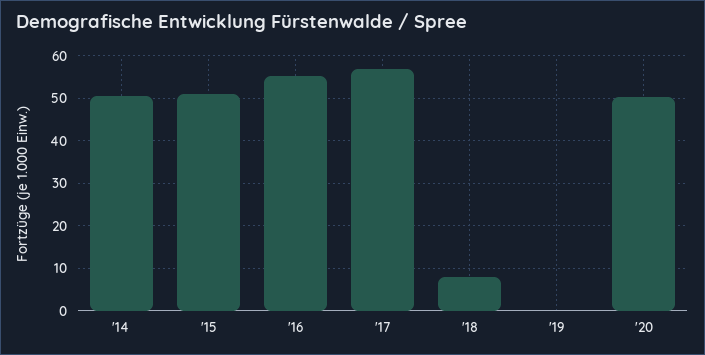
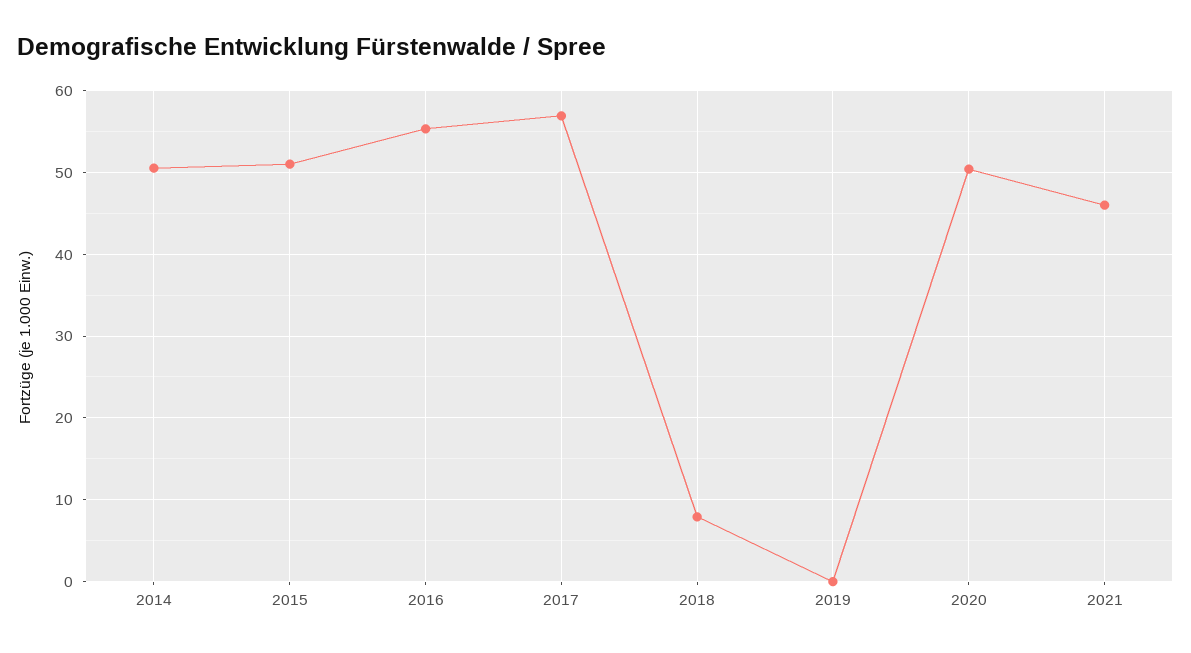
2021: none -> 46

